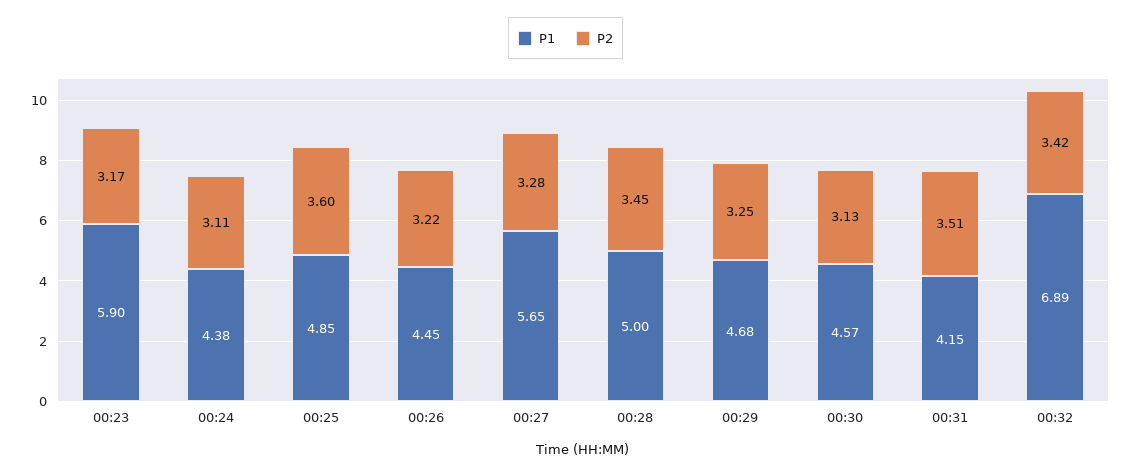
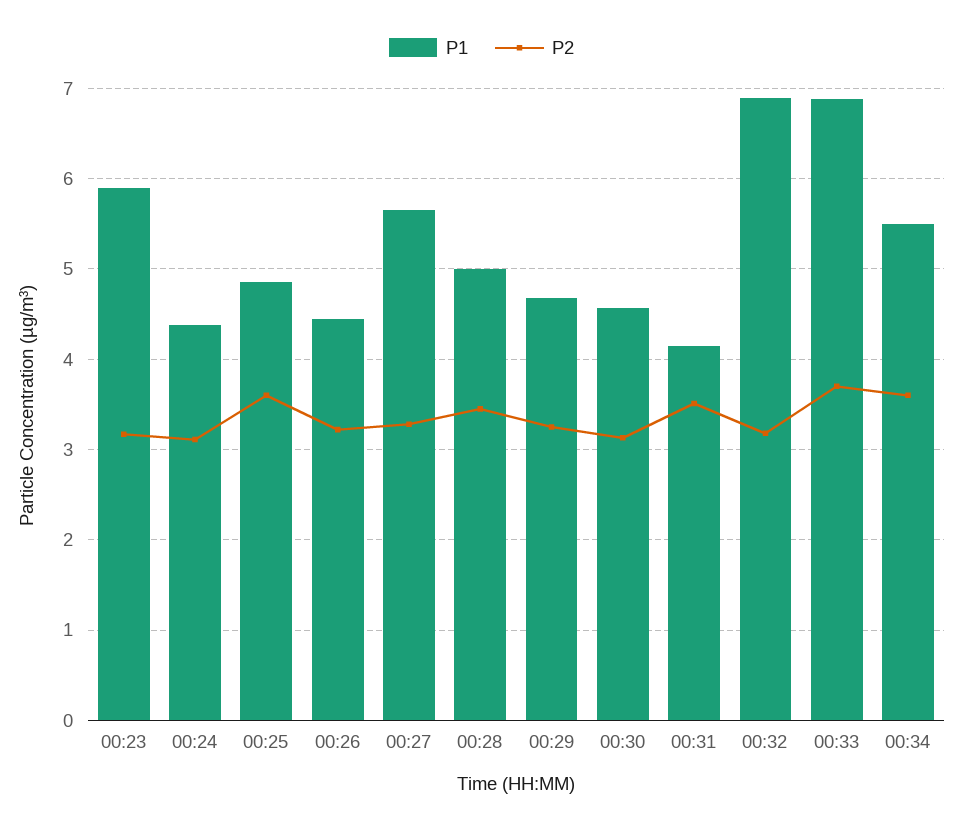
P2, 00:32: 3.42 -> 3.2
P1, 00:33: none -> 6.9
P2, 00:33: none -> 3.7
P1, 00:34: none -> 5.5
P2, 00:34: none -> 3.6

